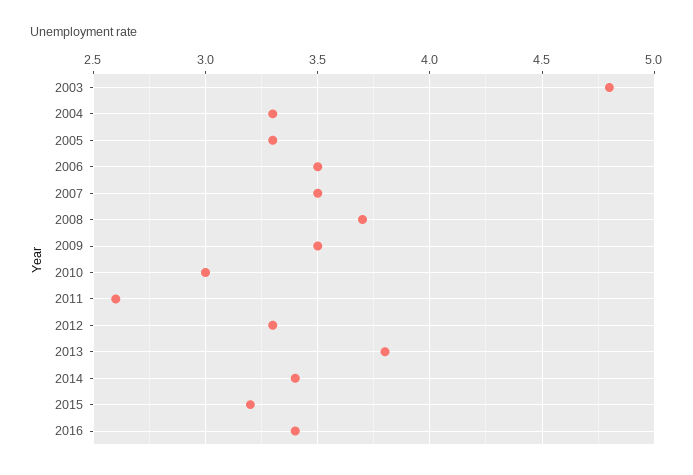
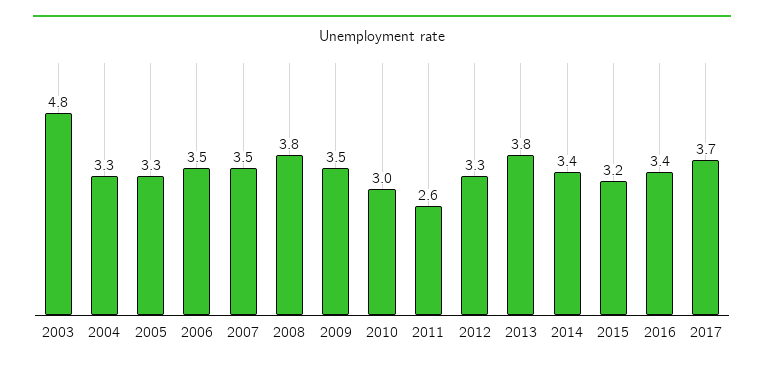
2008: 3.7 -> 3.8
2017: none -> 3.7

